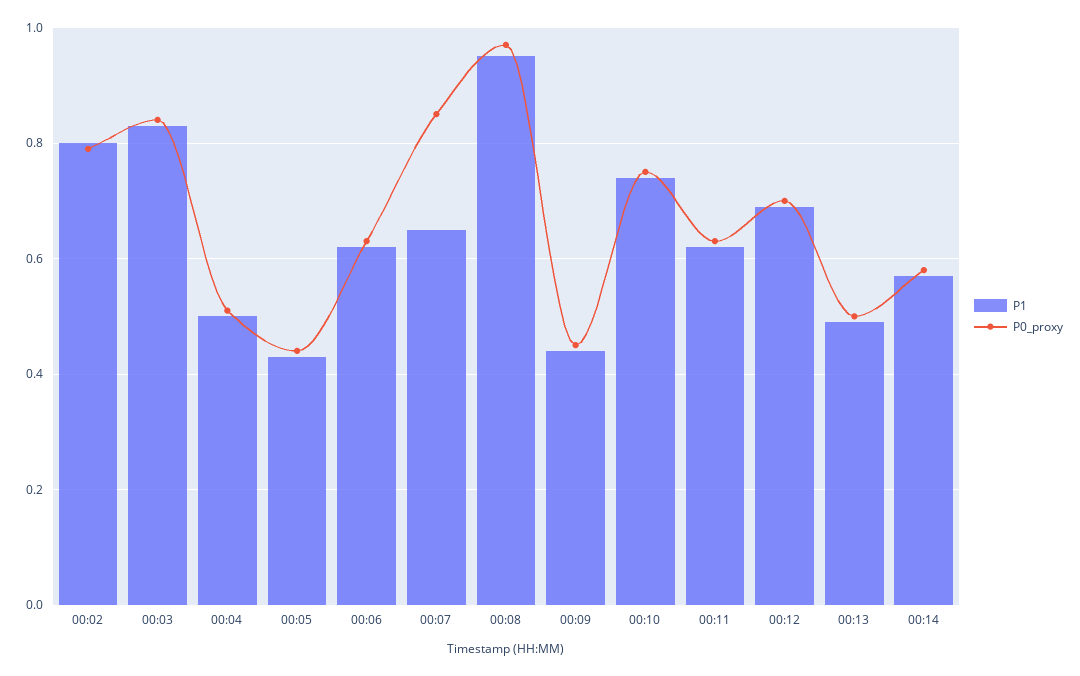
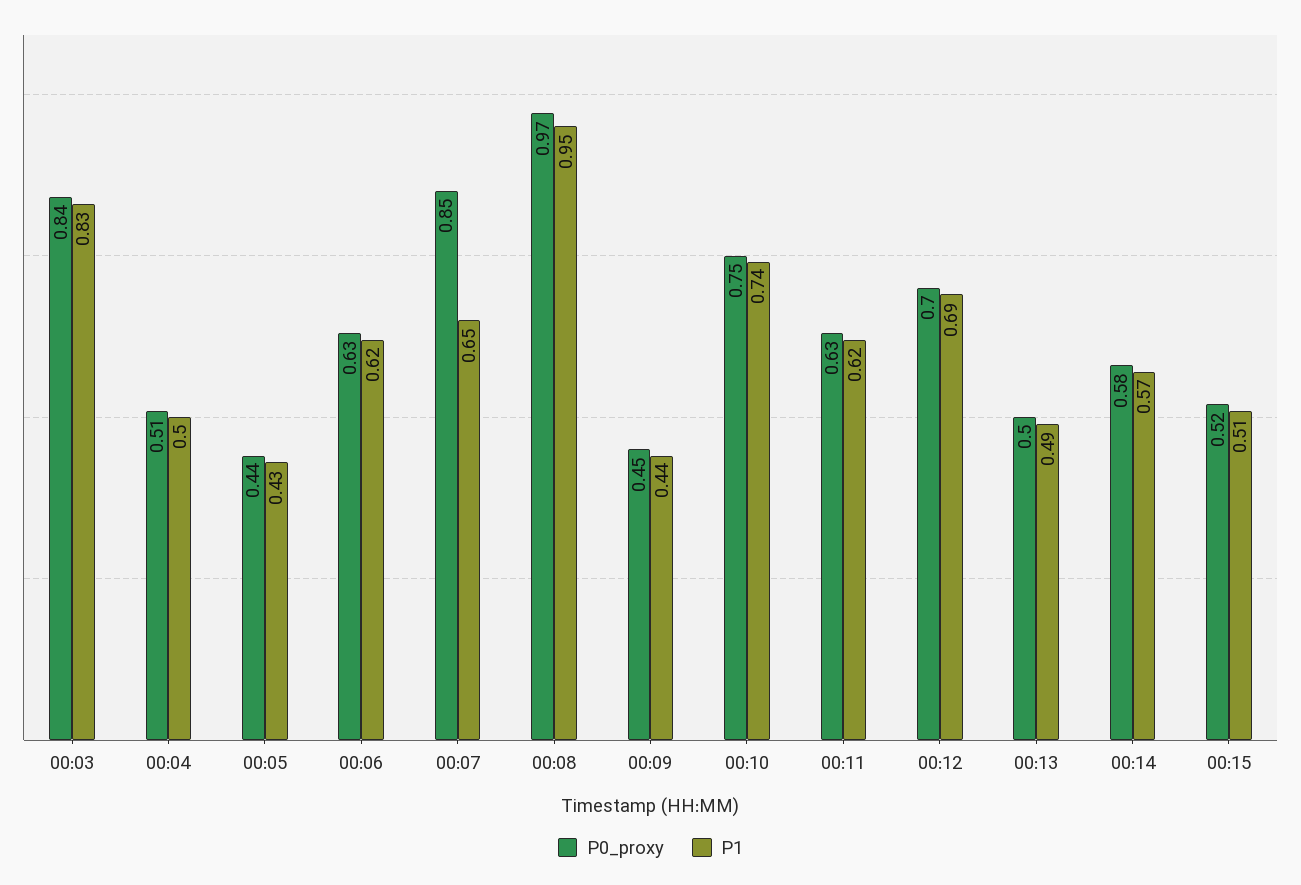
P1, 00:02: 0.8 -> none
P0_proxy, 00:02: 0.8 -> none
P0_proxy, 00:15: none -> 0.52
P1, 00:15: none -> 0.51

